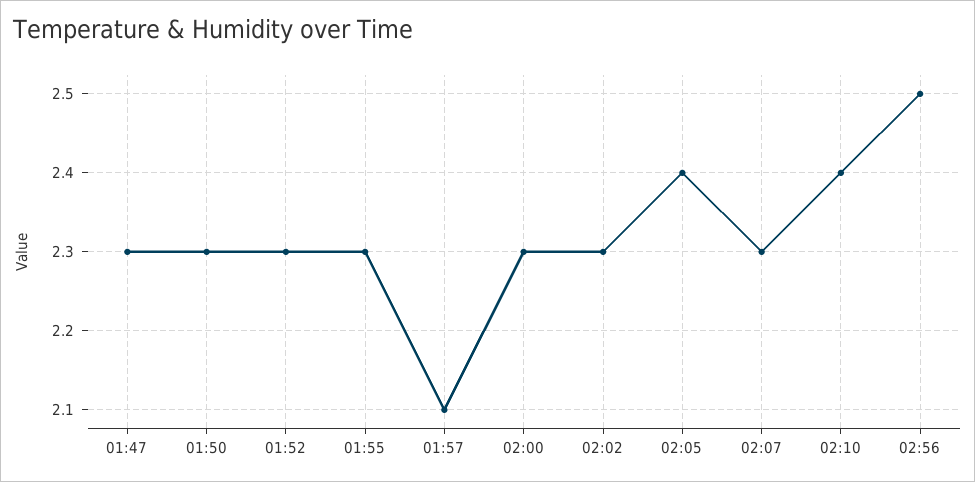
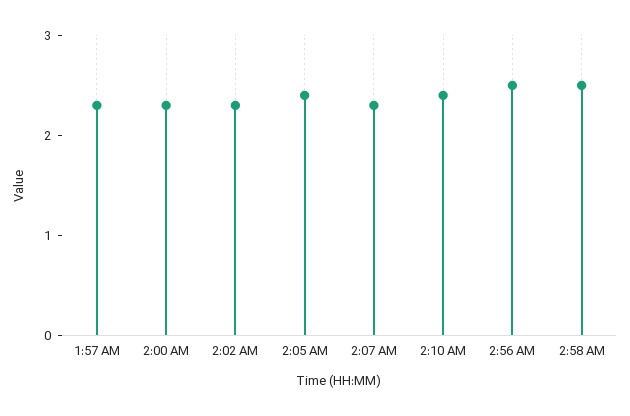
01:47: 2.3 -> none
01:50: 2.3 -> none
01:52: 2.3 -> none
01:55: 2.3 -> none
01:57: 2.1 -> 2.3
2:58 AM: none -> 2.5

